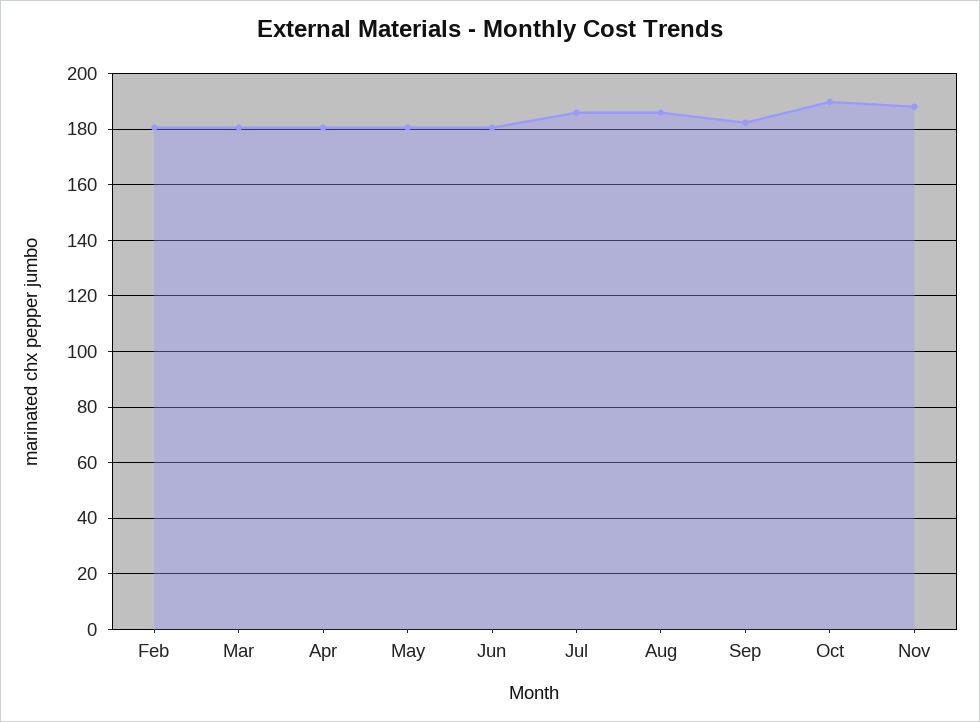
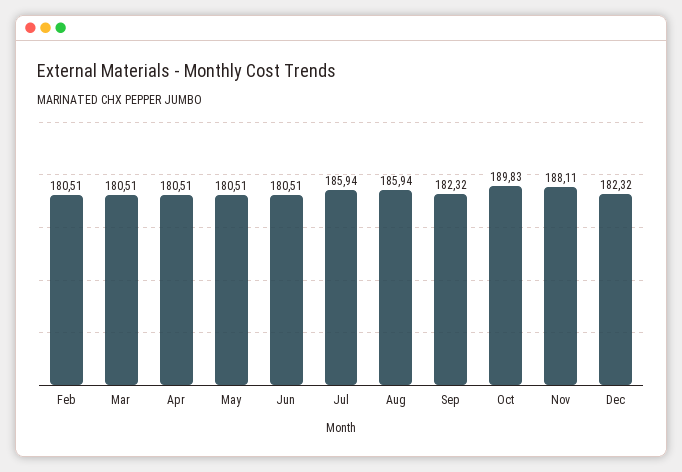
Dec: none -> 182.32

